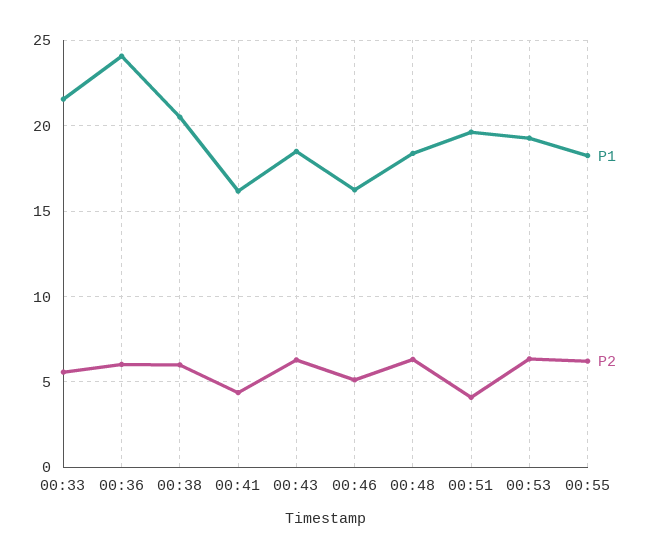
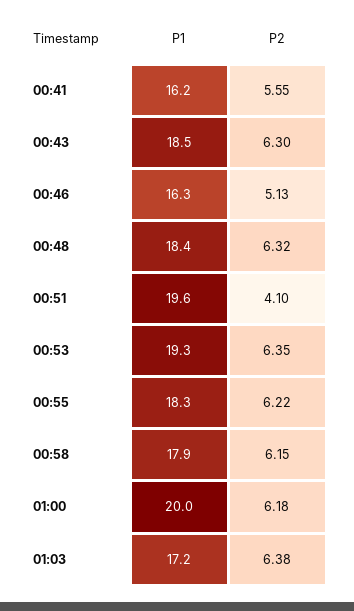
P1, 00:33: 21.5 -> none
P2, 00:33: 5.5 -> none
P1, 00:36: 24 -> none
P2, 00:36: 6 -> none
P1, 00:38: 20.5 -> none
P2, 00:38: 6 -> none
P2, 00:41: 4.5 -> 5.55
P1, 00:58: none -> 17.9
P2, 00:58: none -> 6.15
P1, 01:00: none -> 20
P2, 01:00: none -> 6.18
P1, 01:03: none -> 17.2
P2, 01:03: none -> 6.38

